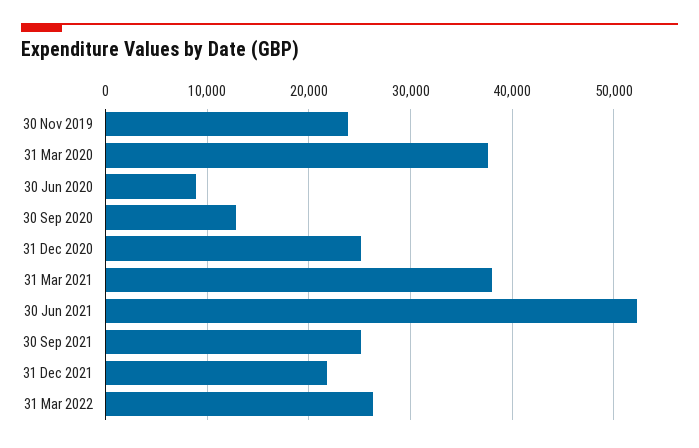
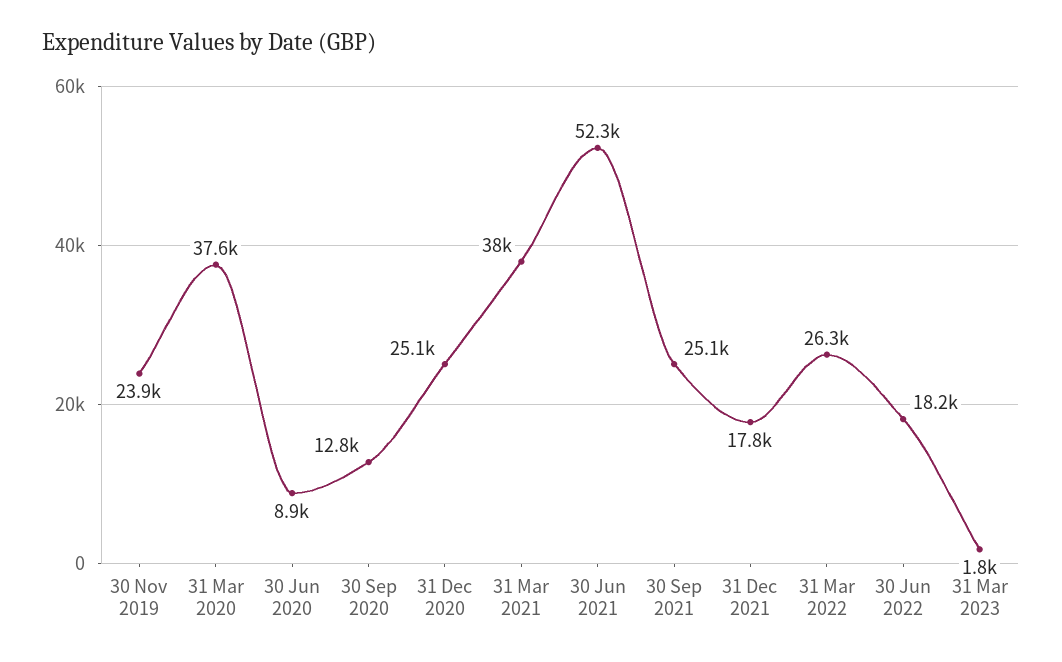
31 Dec 2021: 22000 -> 17800
30 Jun 2022: none -> 18200
31 Mar 2023: none -> 1800

